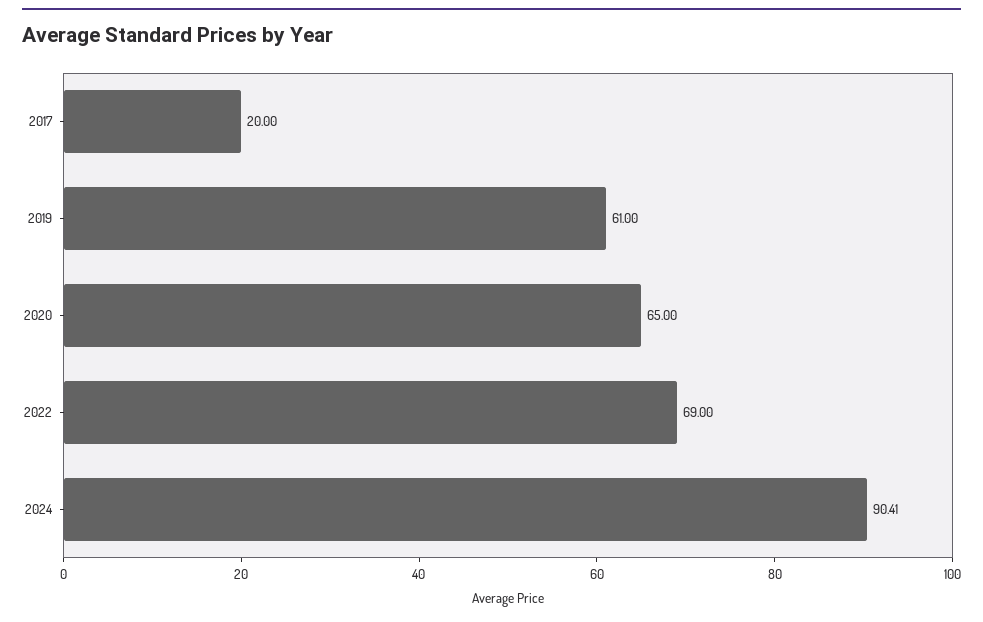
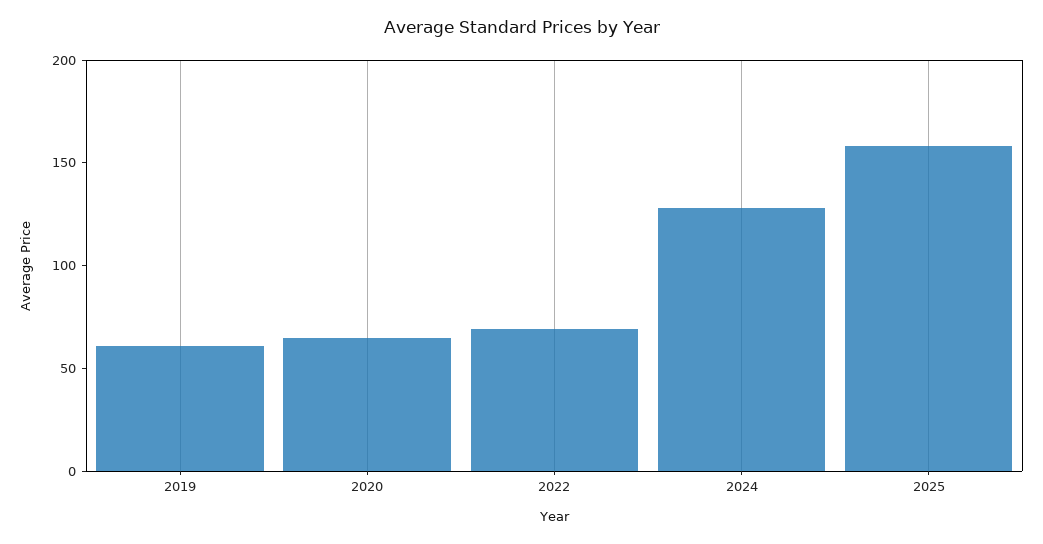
2017: 20 -> none
2024: 90.41 -> 130
2025: none -> 160

